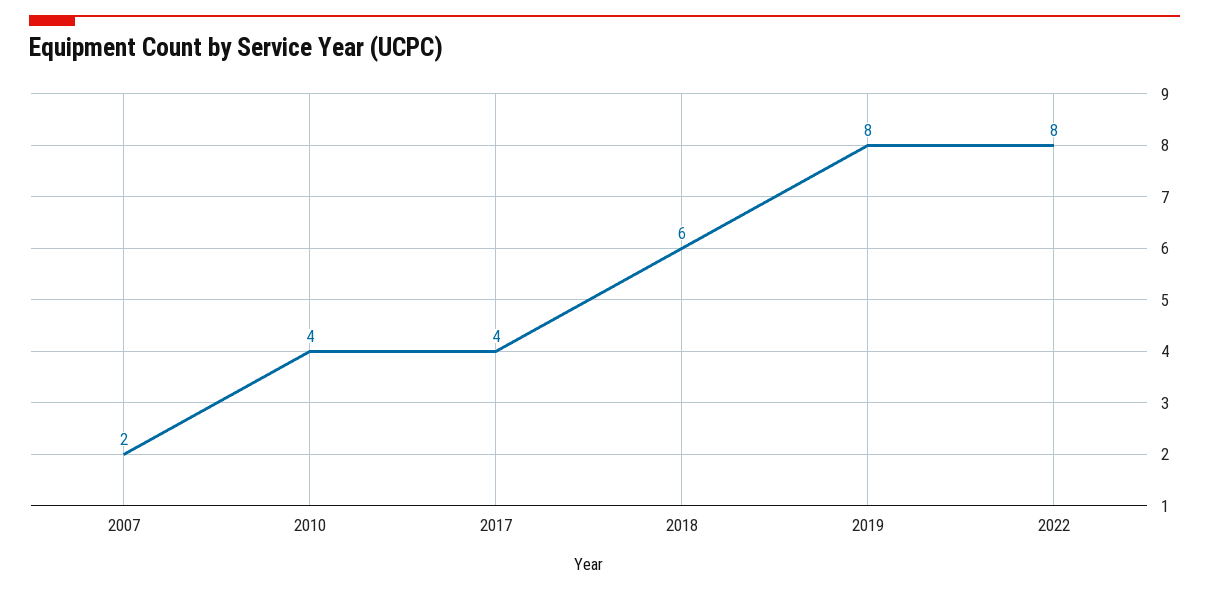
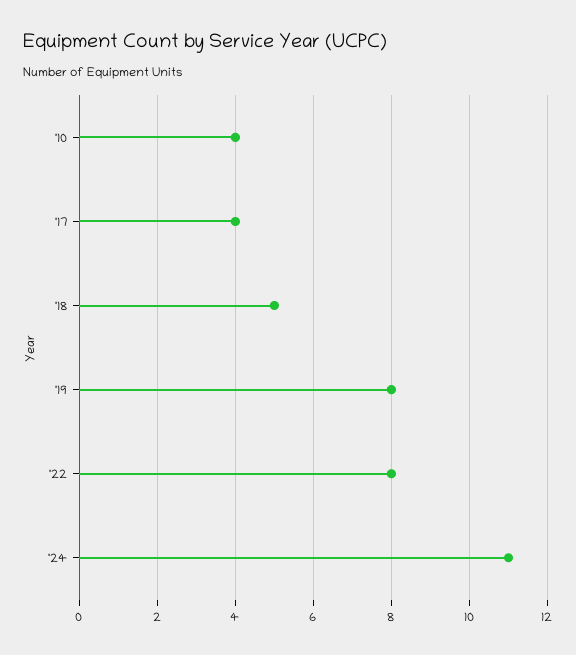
2007: 2 -> none
2018: 6 -> 5
'24: none -> 11

